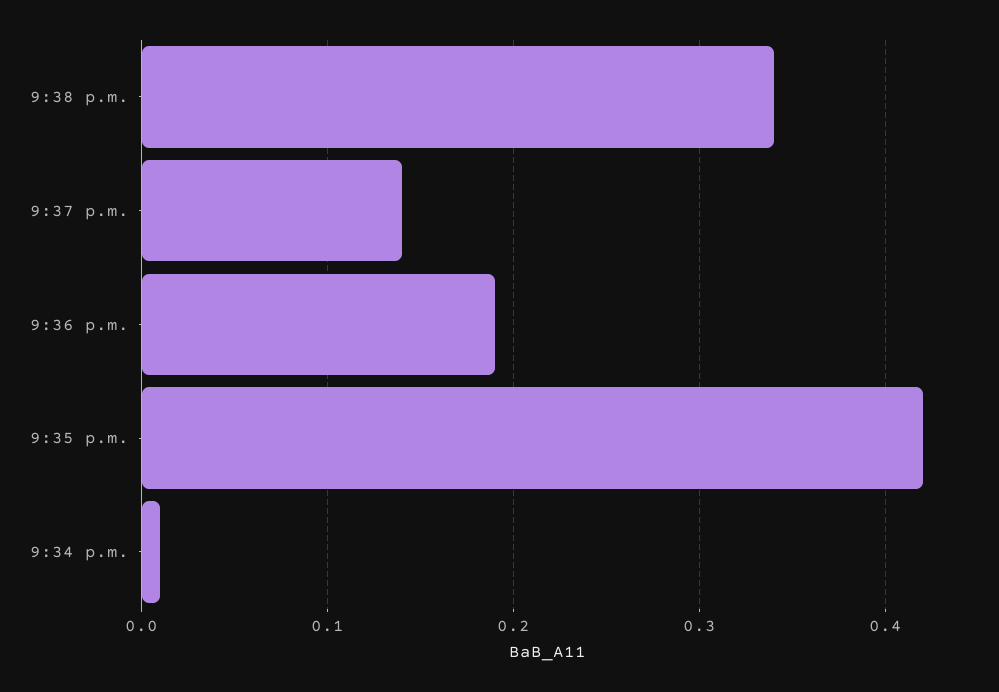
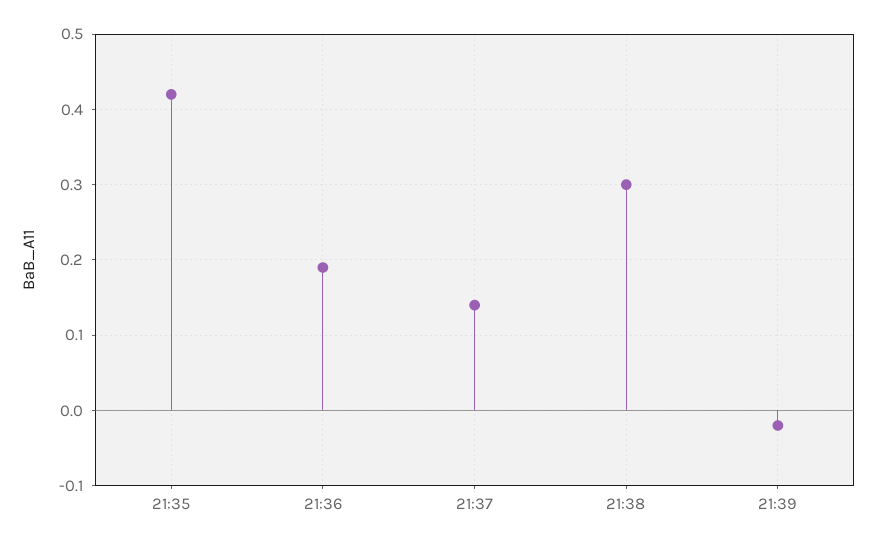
9:38 p.m.: 0.34 -> 0.3
9:34 p.m.: 0.01 -> none
21:39: none -> -0.02

